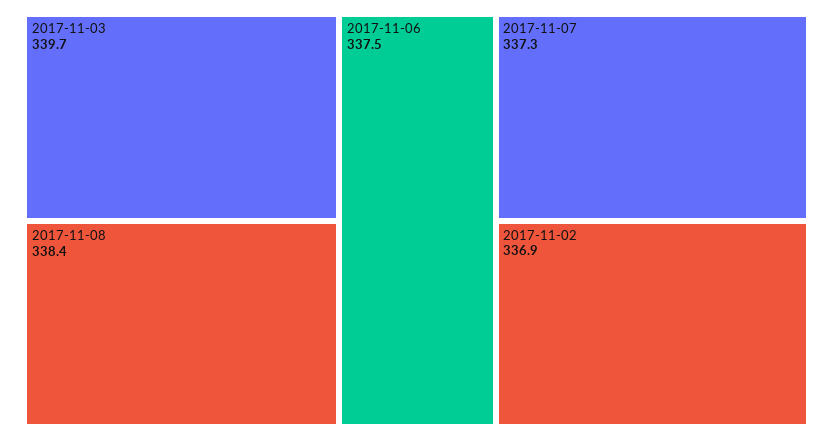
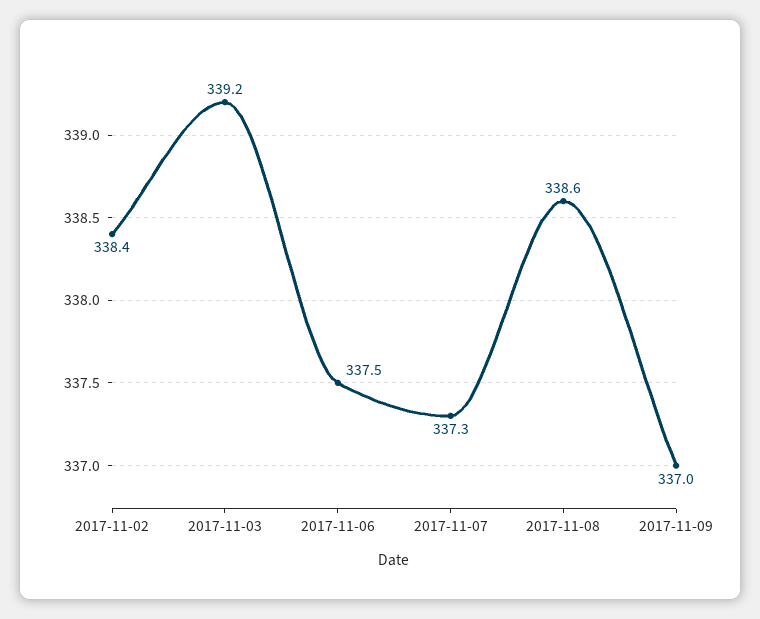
2017-11-03: 339.7 -> 339.2
2017-11-08: 338.4 -> 338.6
2017-11-02: 336.9 -> 338.4
2017-11-09: none -> 337

